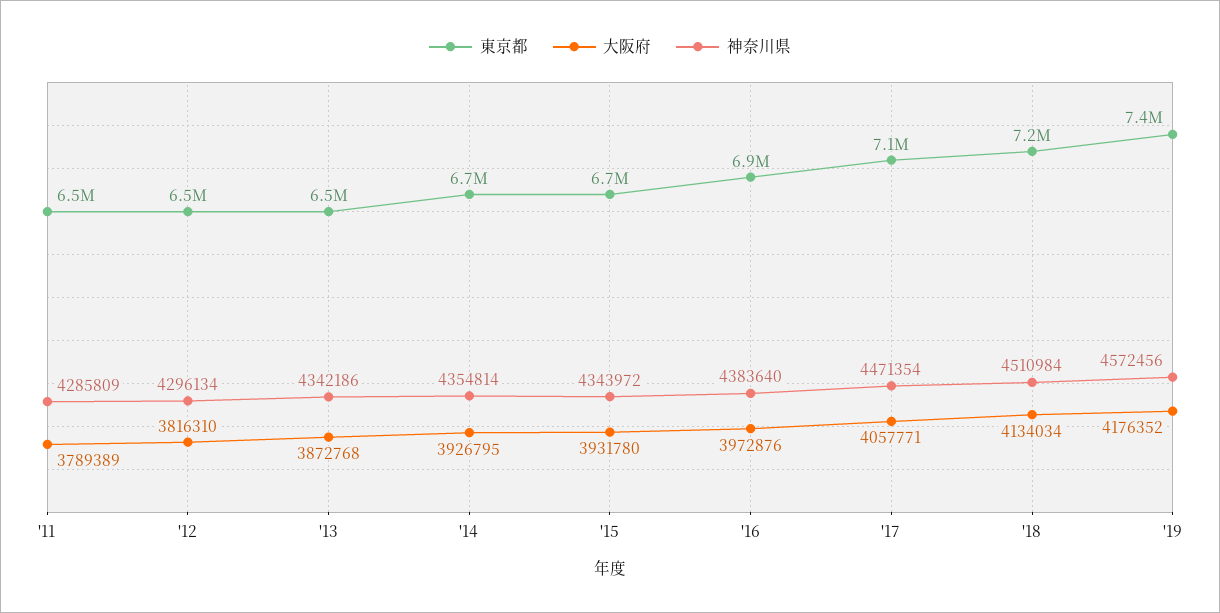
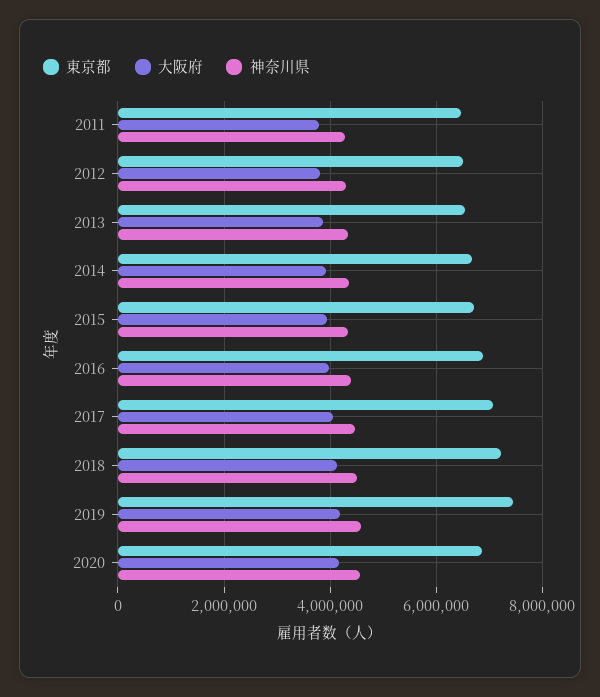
東京都, 2020: none -> 6800000
大阪府, 2020: none -> 4200000
神奈川県, 2020: none -> 4600000

